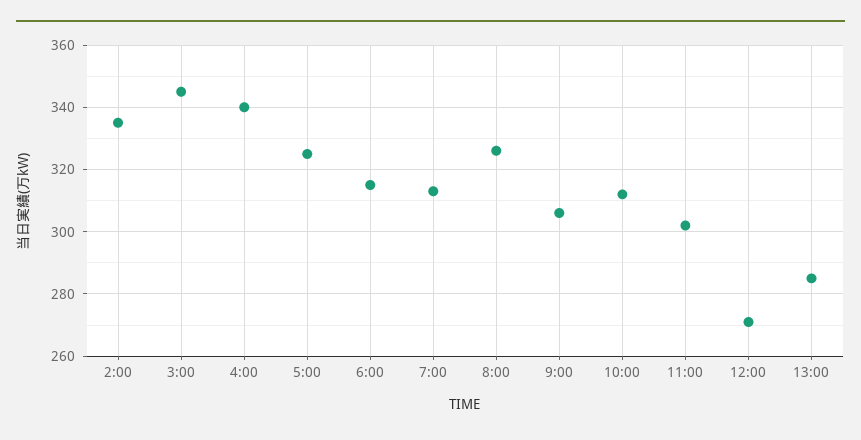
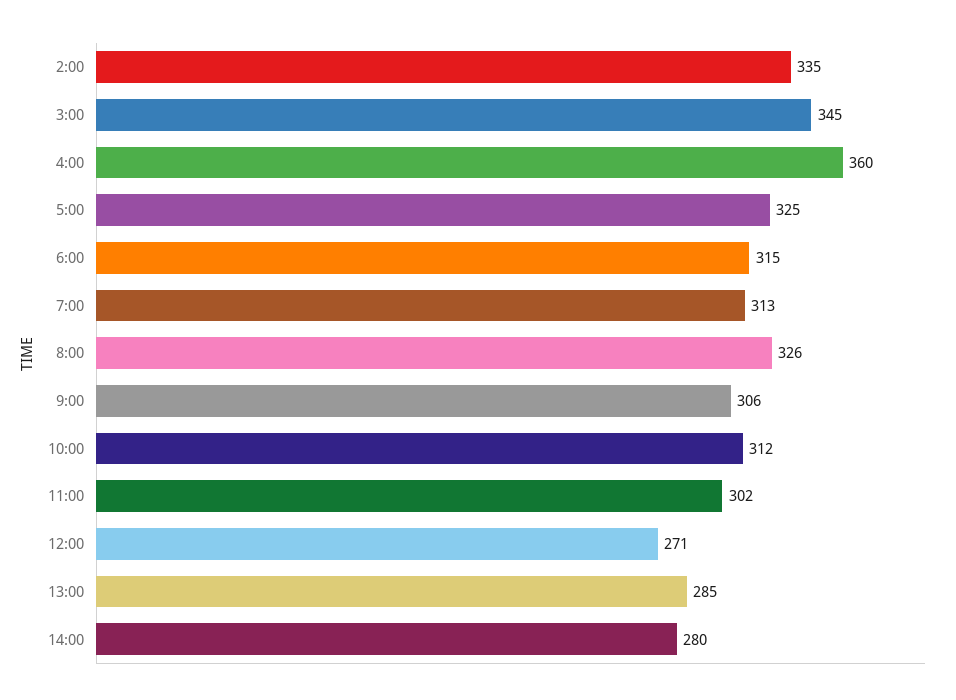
4:00: 340 -> 360
14:00: none -> 280

